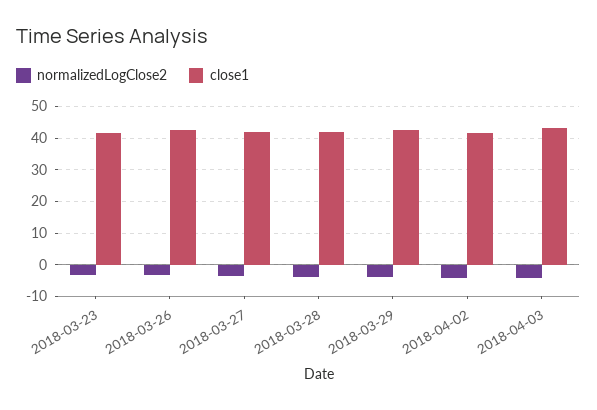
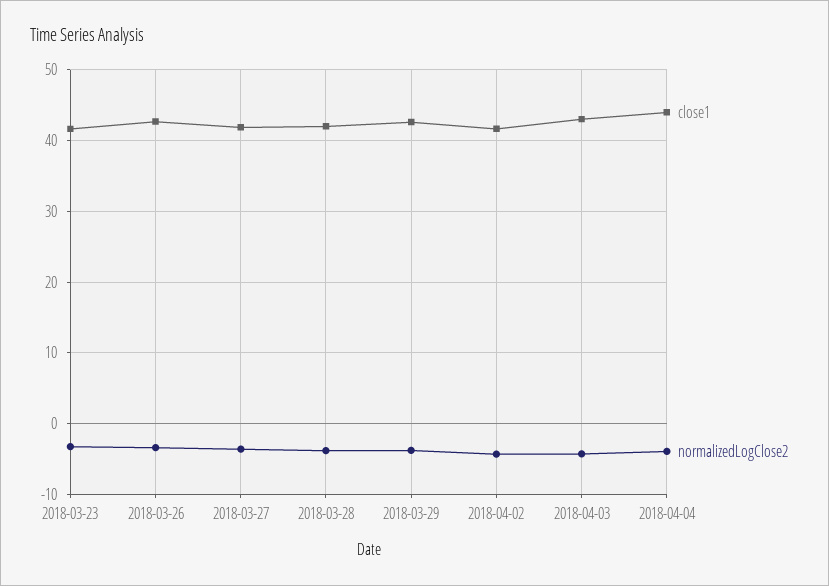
close1, 2018-04-04: none -> 44
normalizedLogClose2, 2018-04-04: none -> -4

